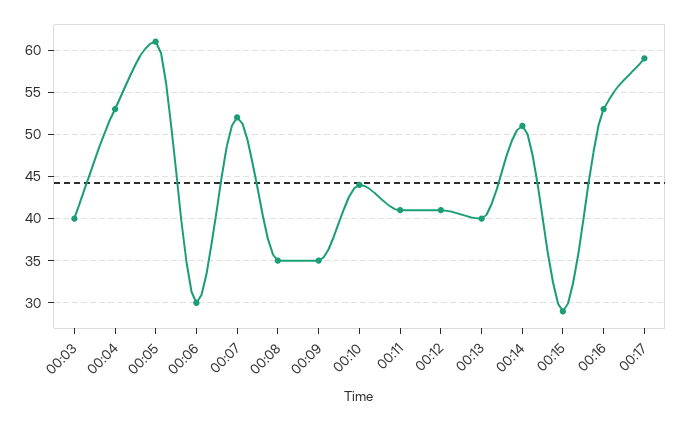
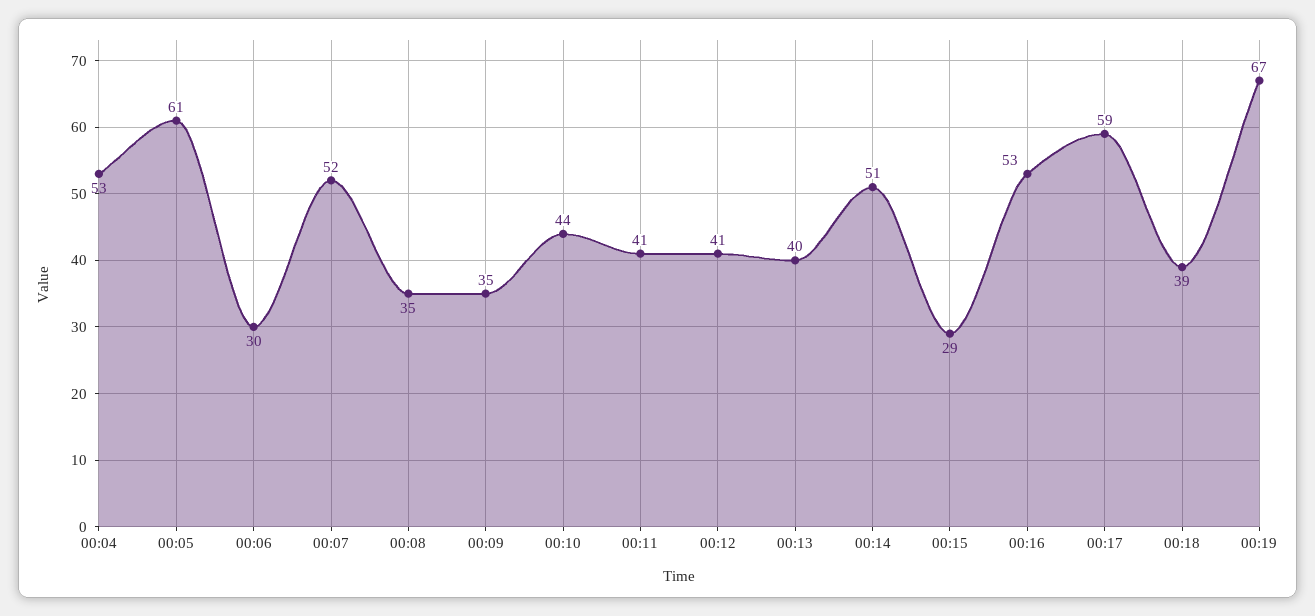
00:03: 40 -> none
00:18: none -> 39
00:19: none -> 67

